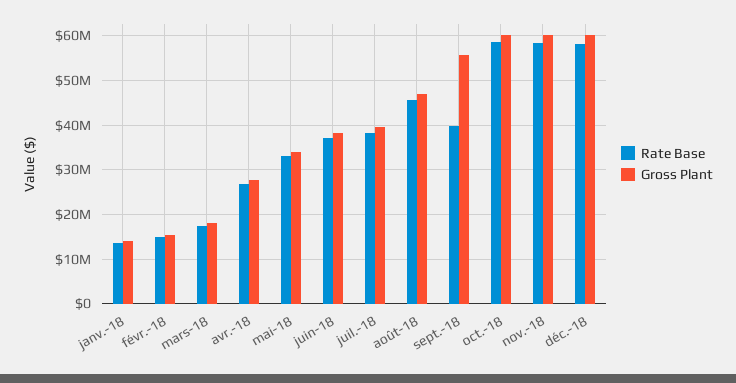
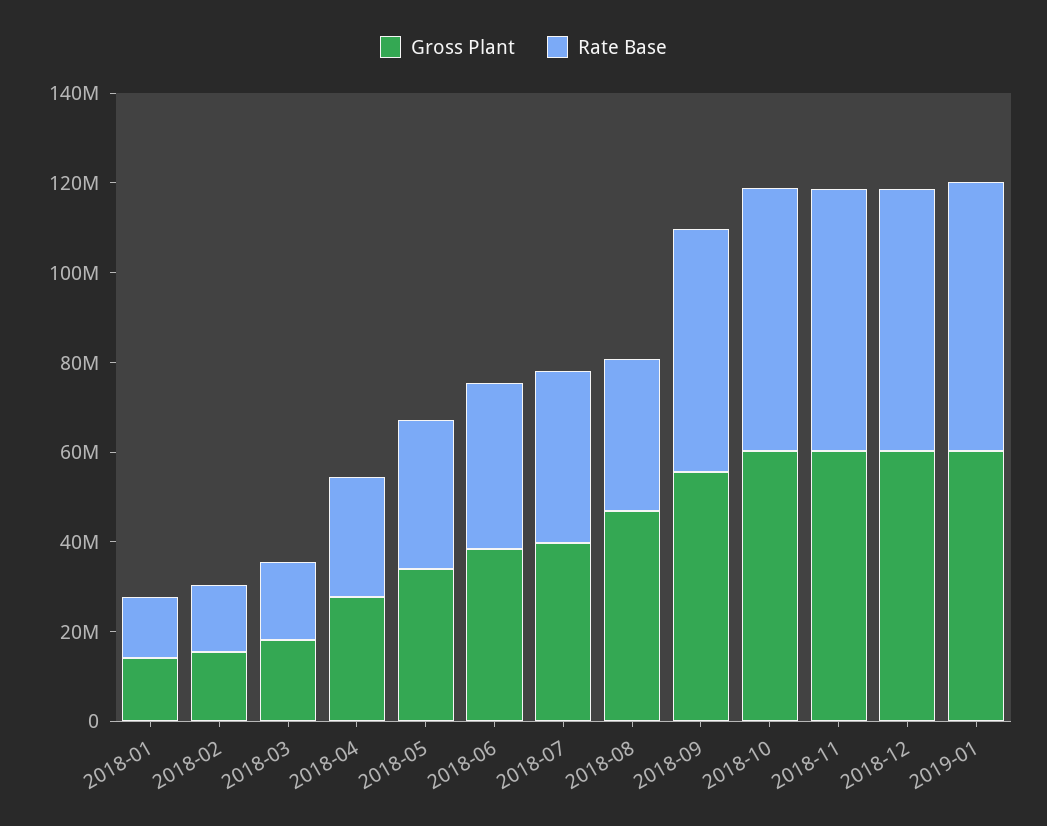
Rate Base, août-18: 46000000 -> 35000000
Rate Base, sept.-18: 40000000 -> 55000000
Gross Plant, 2019-01: none -> 60000000
Rate Base, 2019-01: none -> 60000000

